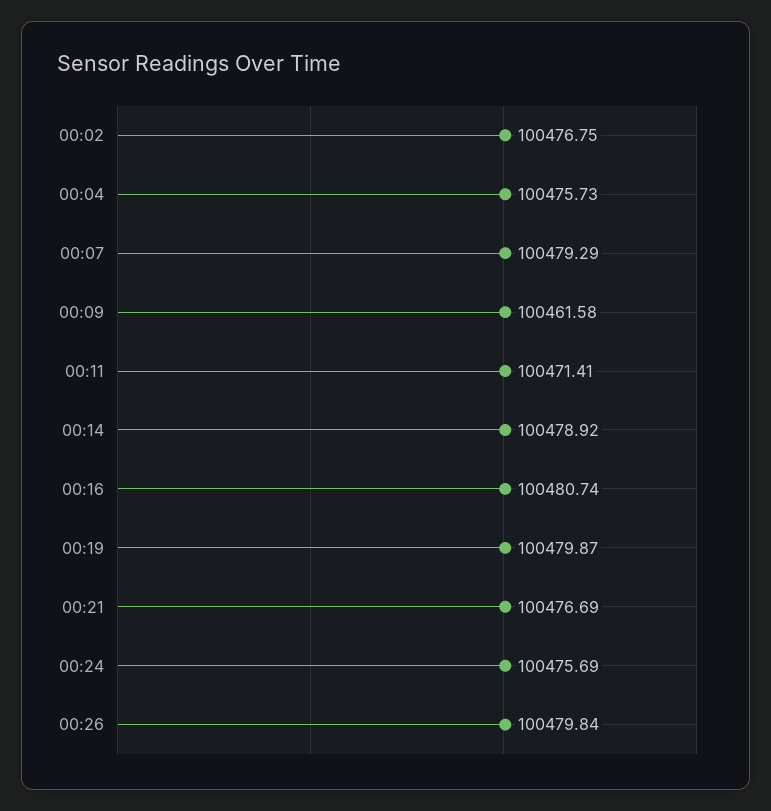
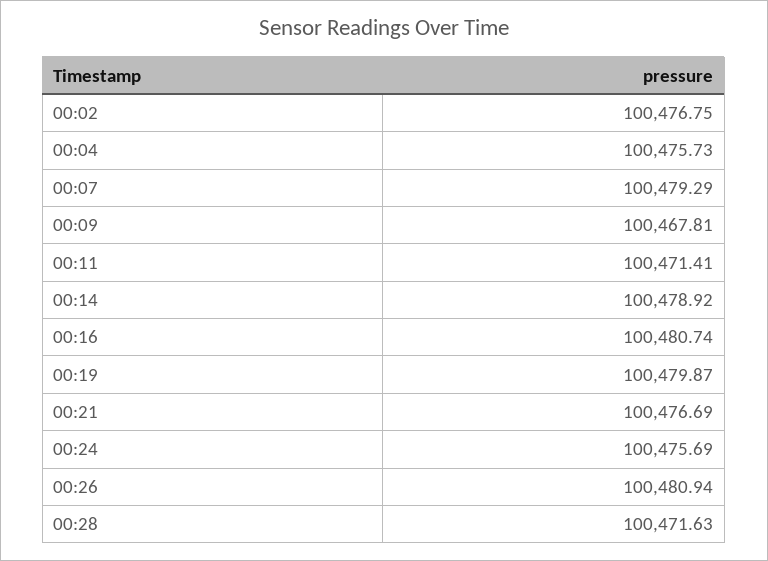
00:09: 100461.58 -> 100467.81
00:26: 100479.84 -> 100480.94
00:28: none -> 100471.63

